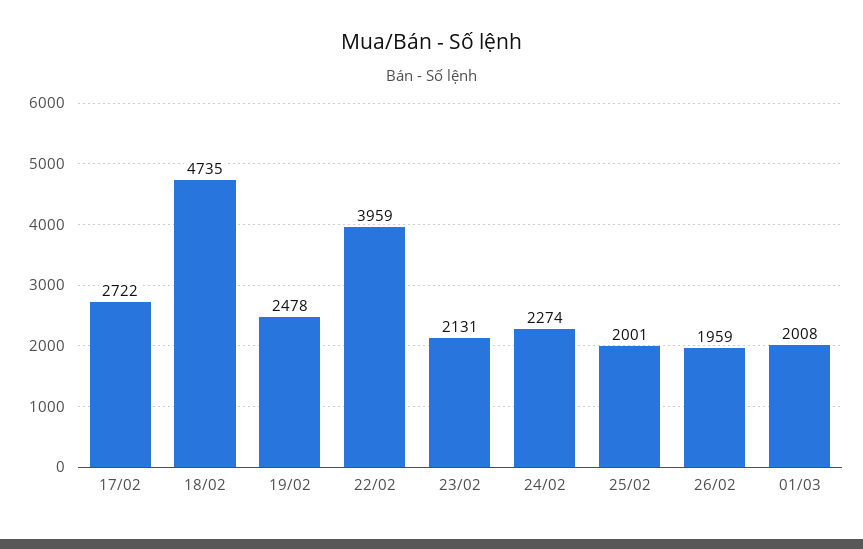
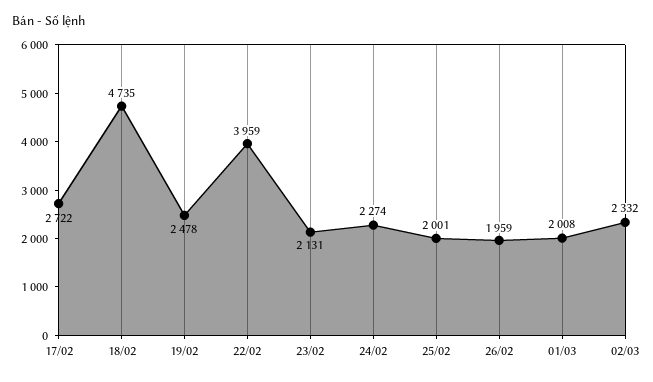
02/03: none -> 2332

